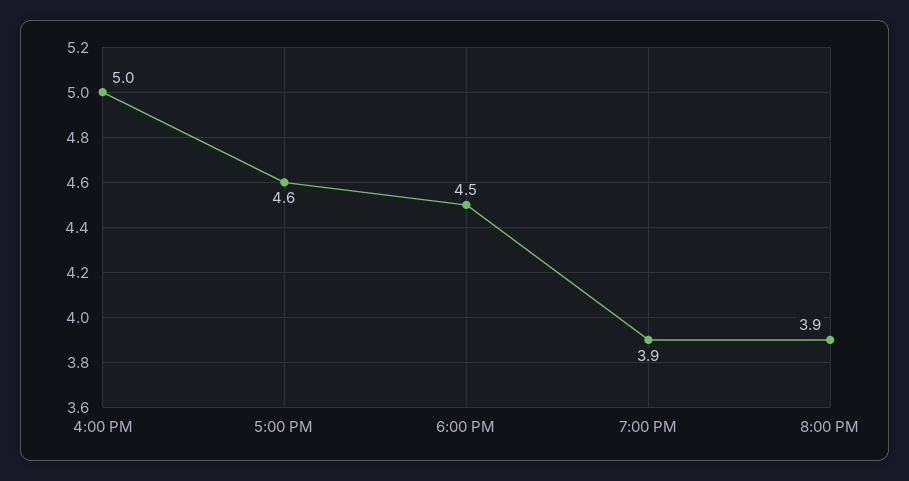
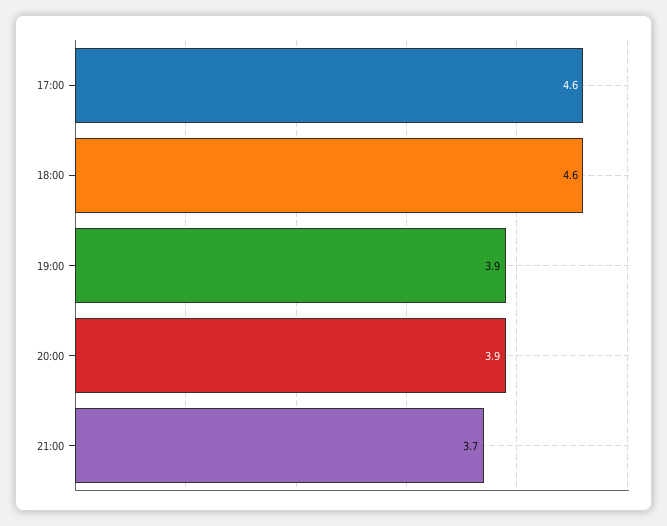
4:00 PM: 5 -> none
6:00 PM: 4.5 -> 4.6
21:00: none -> 3.7

